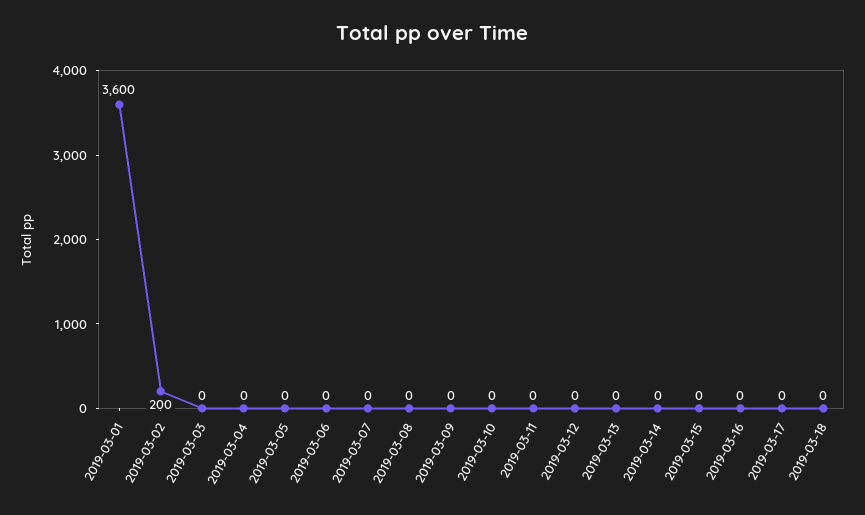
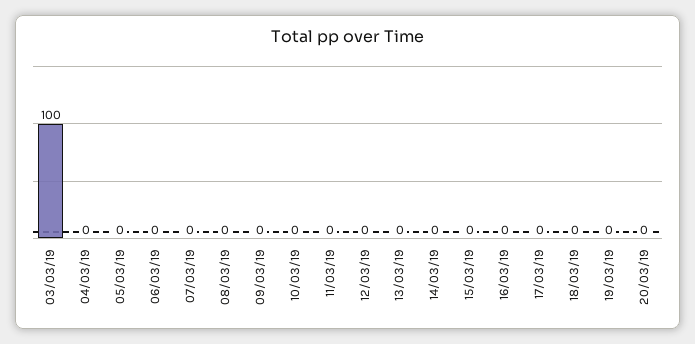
2019-03-01: 3600 -> none
2019-03-02: 200 -> none
2019-03-03: 0 -> 100
19/03/19: none -> 0
20/03/19: none -> 0

